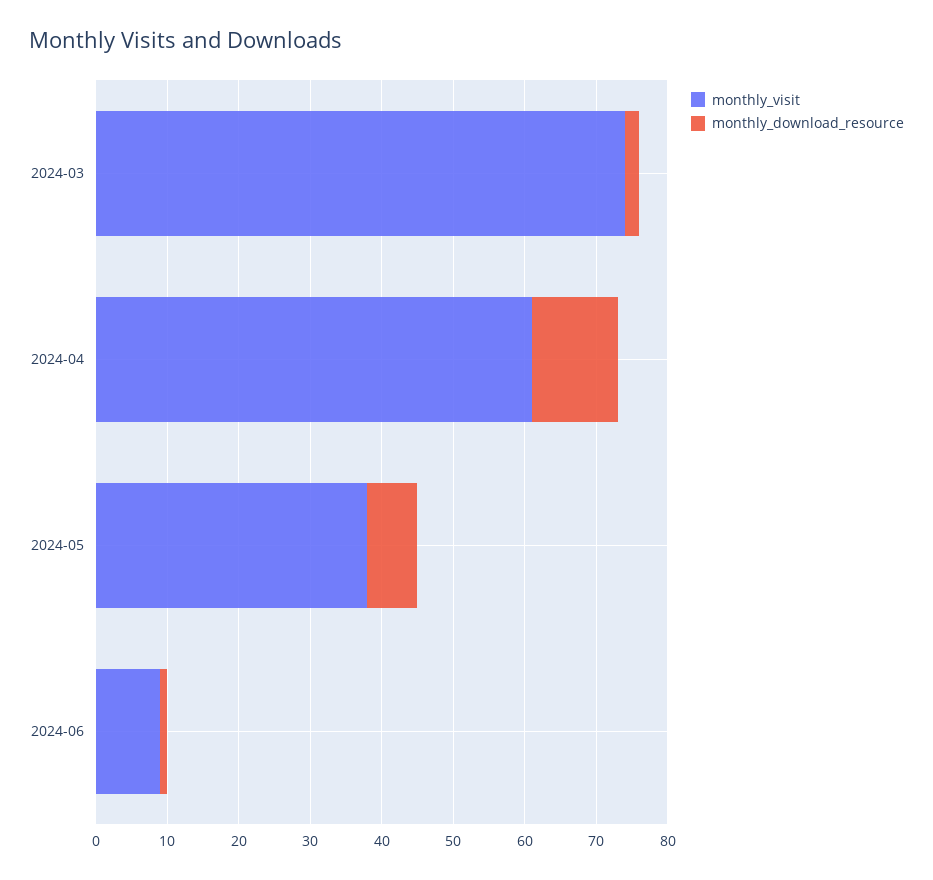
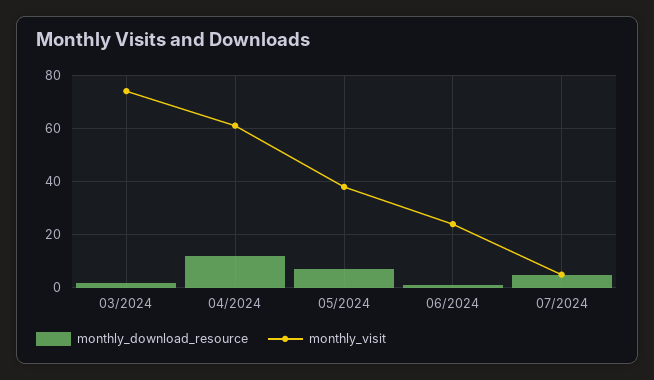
monthly_visit, 2024-06: 10 -> 25
monthly_download_resource, 07/2024: none -> 5
monthly_visit, 07/2024: none -> 5

